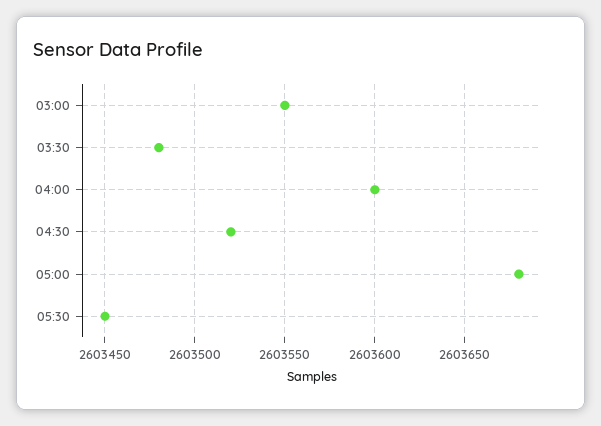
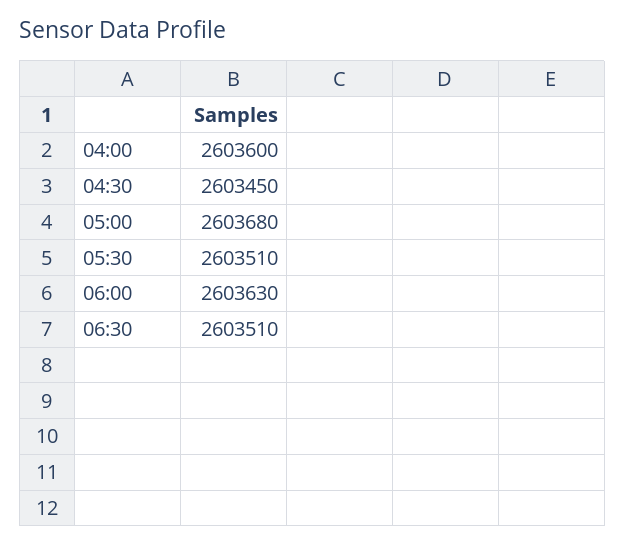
03:00: 2603550 -> none
03:30: 2603480 -> none
04:30: 2603520 -> 2603450
05:30: 2603450 -> 2603510
06:00: none -> 2603630
06:30: none -> 2603510

